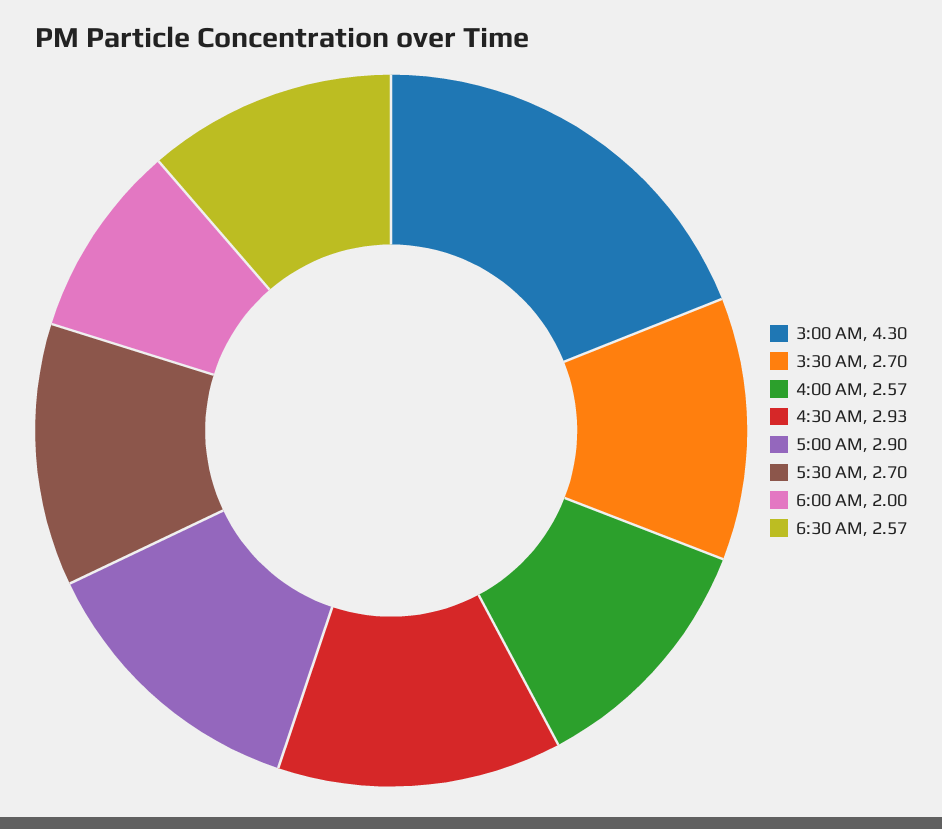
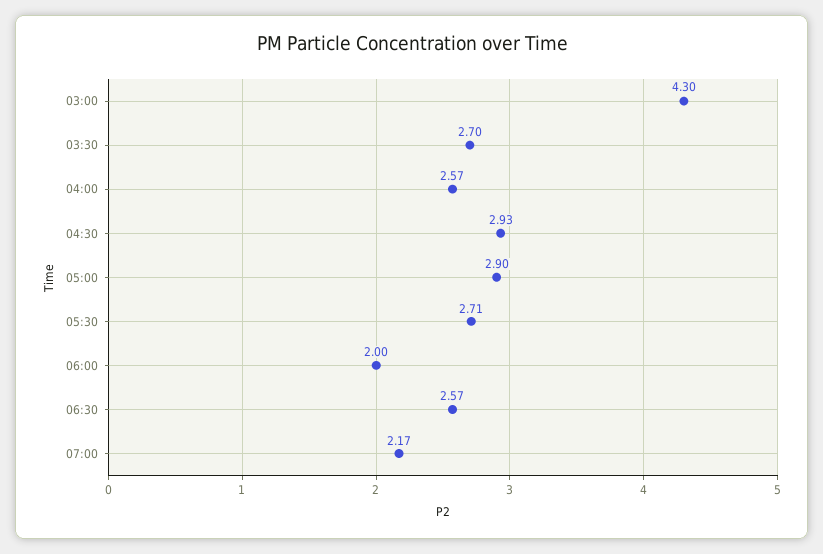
5:30 AM: 2.7 -> 2.71
07:00: none -> 2.17

